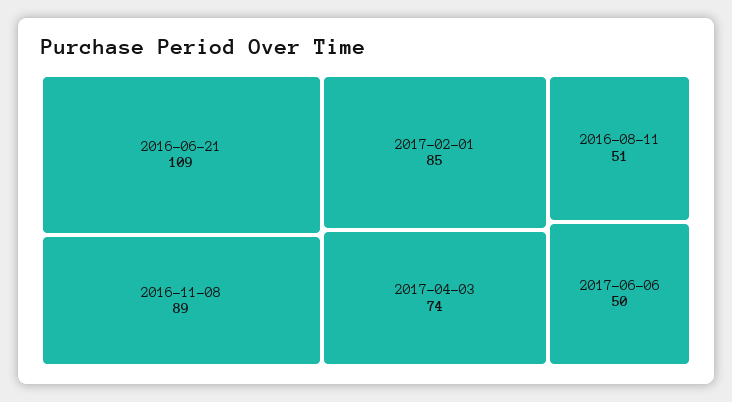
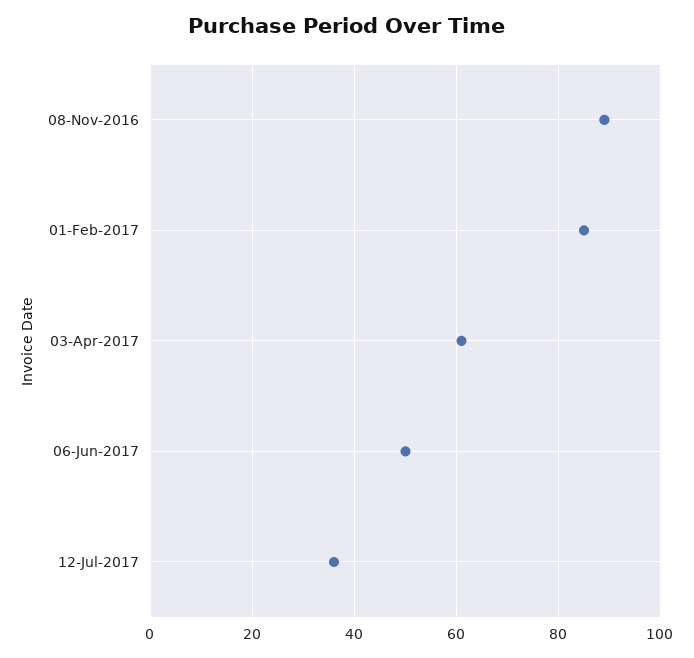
2016-06-21: 109 -> none
2017-04-03: 74 -> 60
2016-08-11: 51 -> none
12-Jul-2017: none -> 35

